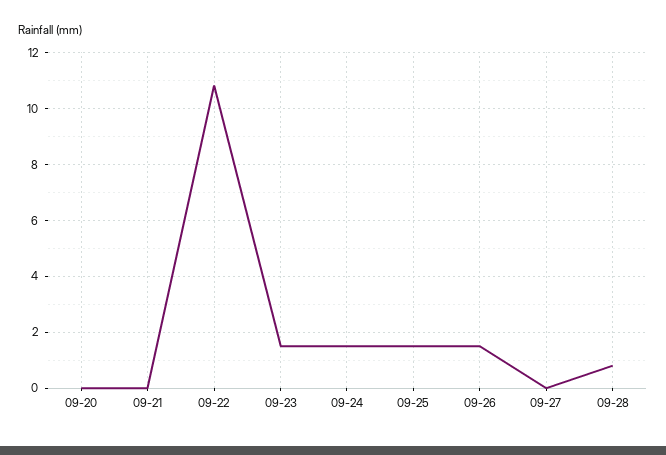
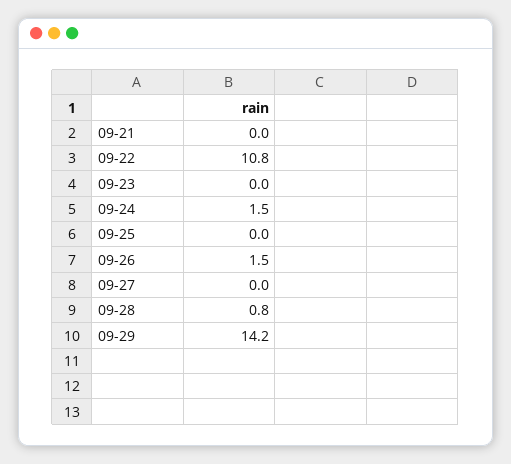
09-20: 0 -> none
09-23: 1.5 -> 0
09-25: 1.5 -> 0
09-29: none -> 14.2

